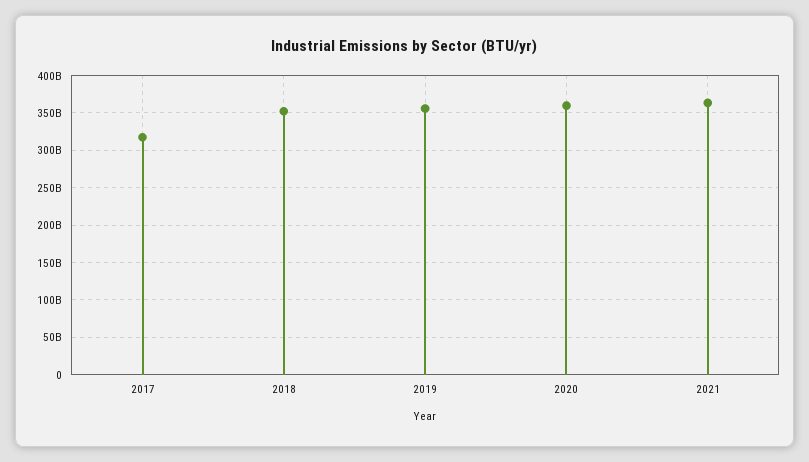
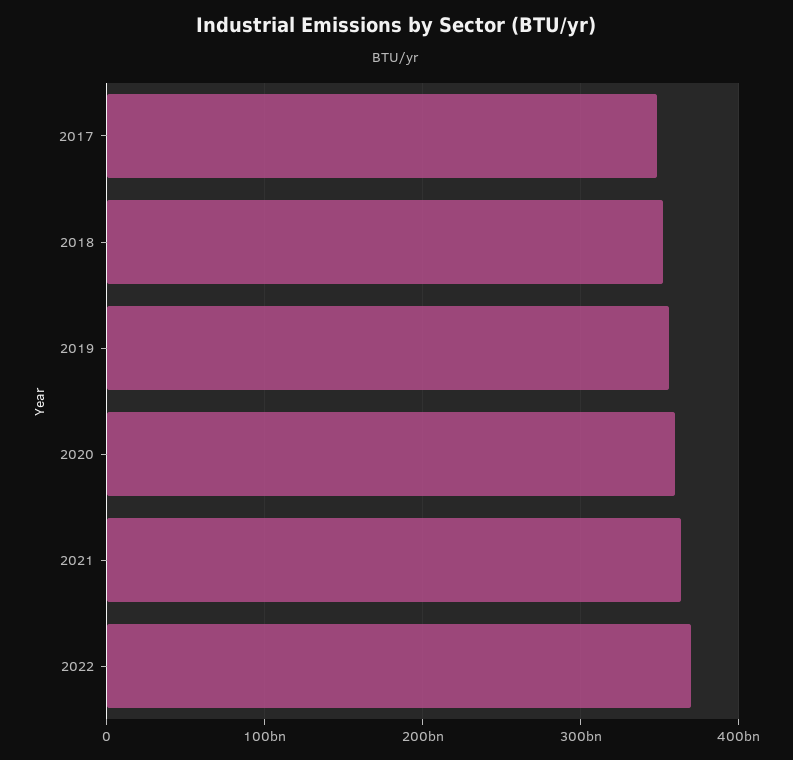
2017: 320000000000 -> 350000000000
2022: none -> 370000000000

